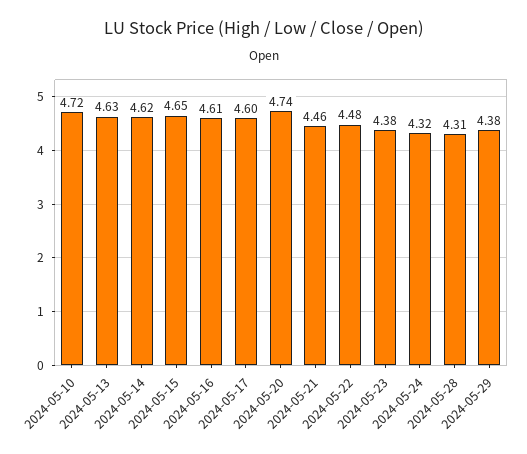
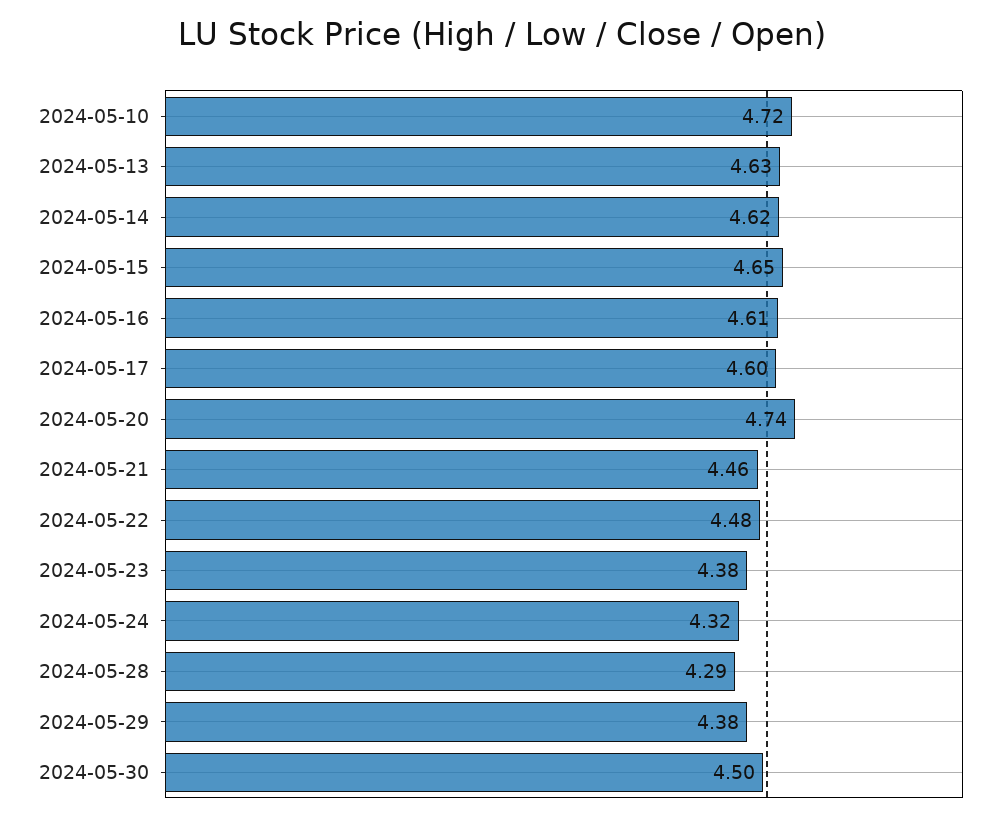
2024-05-28: 4.31 -> 4.29
2024-05-30: none -> 4.5

